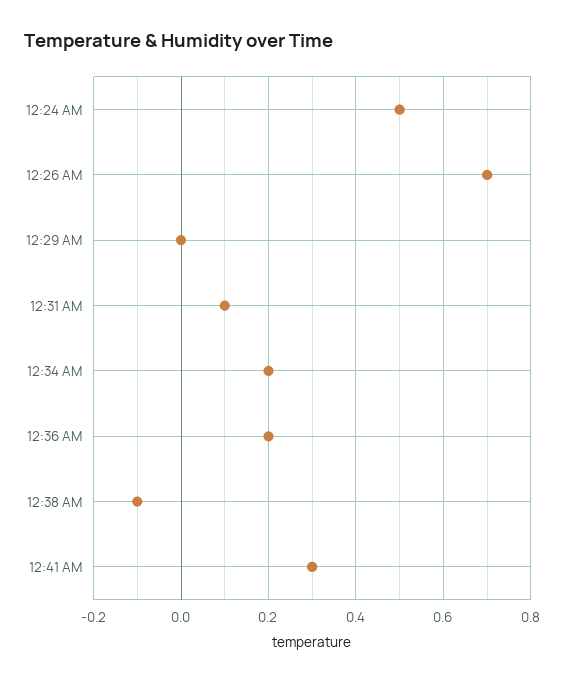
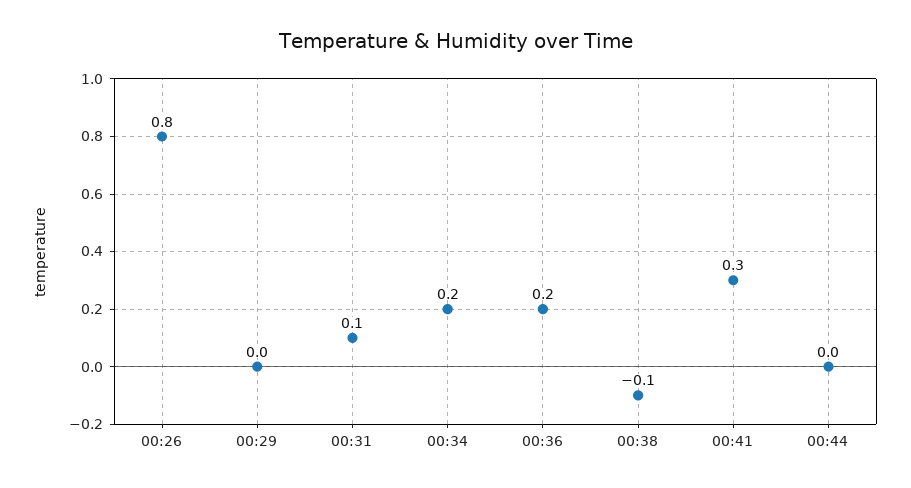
12:24 AM: 0.5 -> none
12:26 AM: 0.7 -> 0.8
00:44: none -> 0

